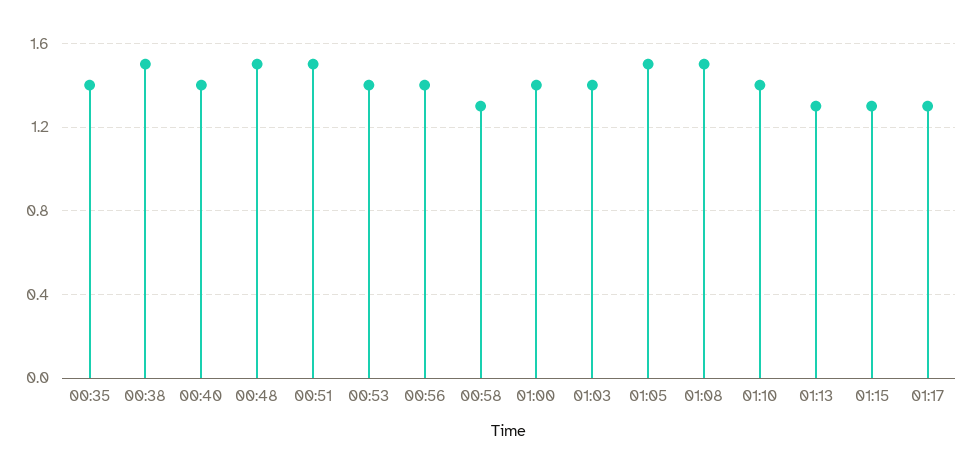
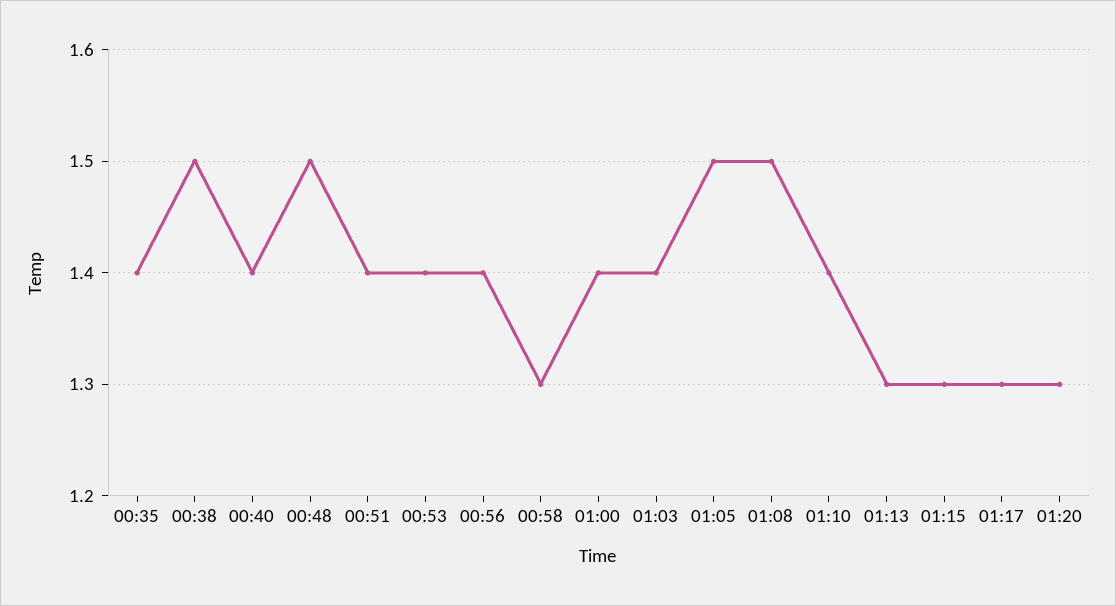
00:51: 1.5 -> 1.4
01:20: none -> 1.3

